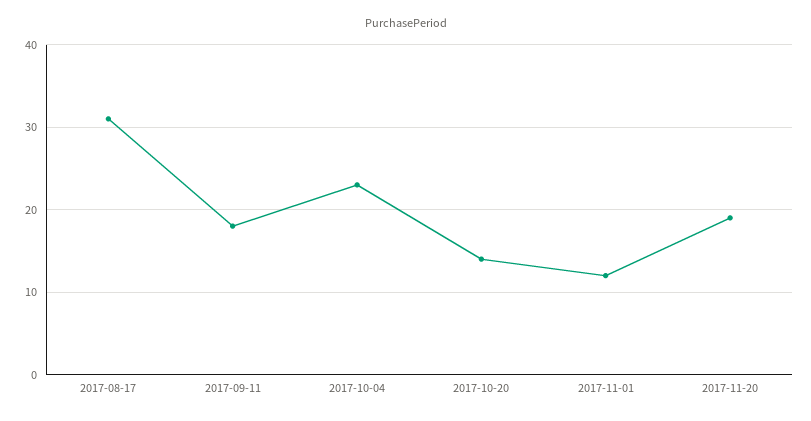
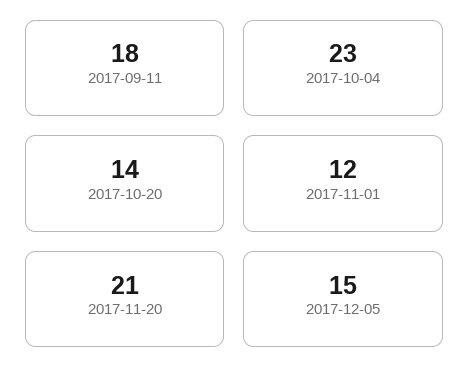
2017-08-17: 31 -> none
2017-11-20: 19 -> 21
2017-12-05: none -> 15

